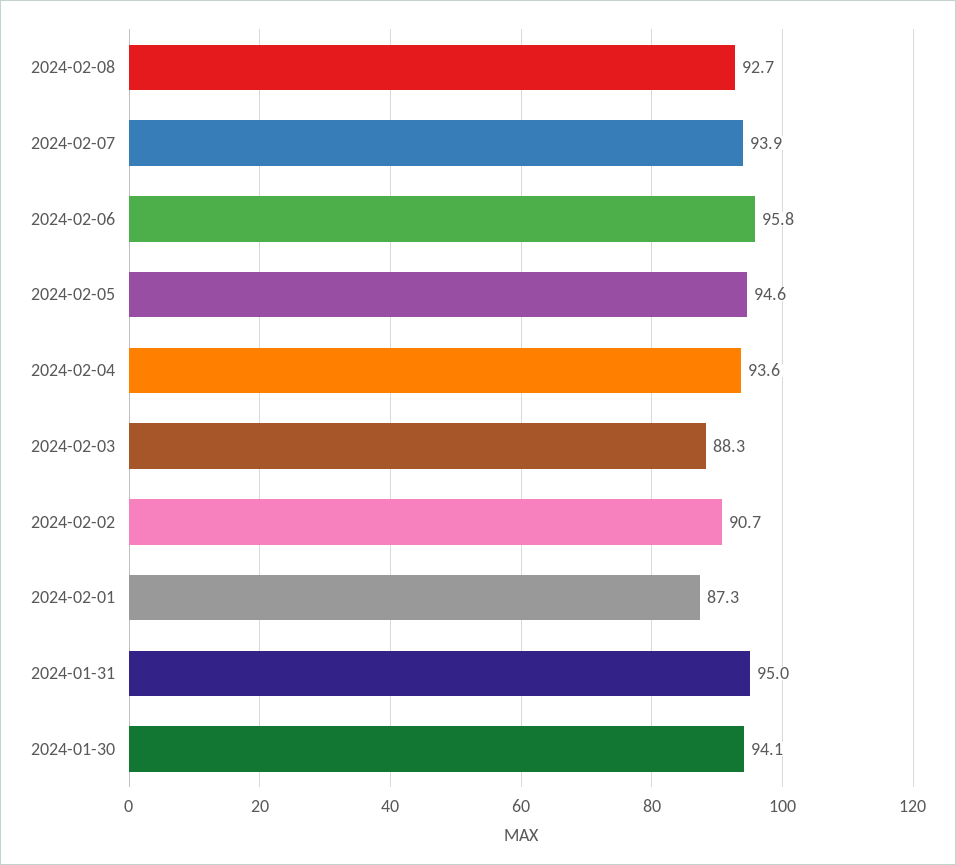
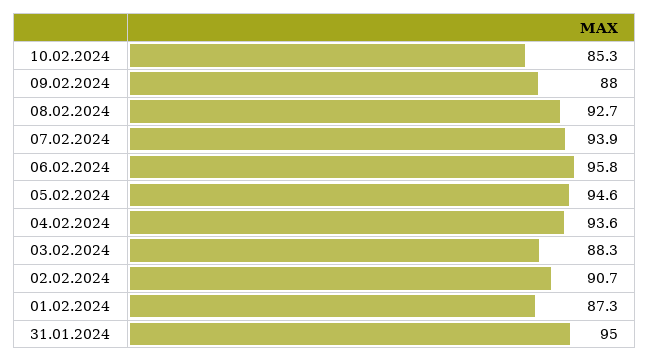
2024-01-30: 94.1 -> none
10.02.2024: none -> 85.3
09.02.2024: none -> 88

